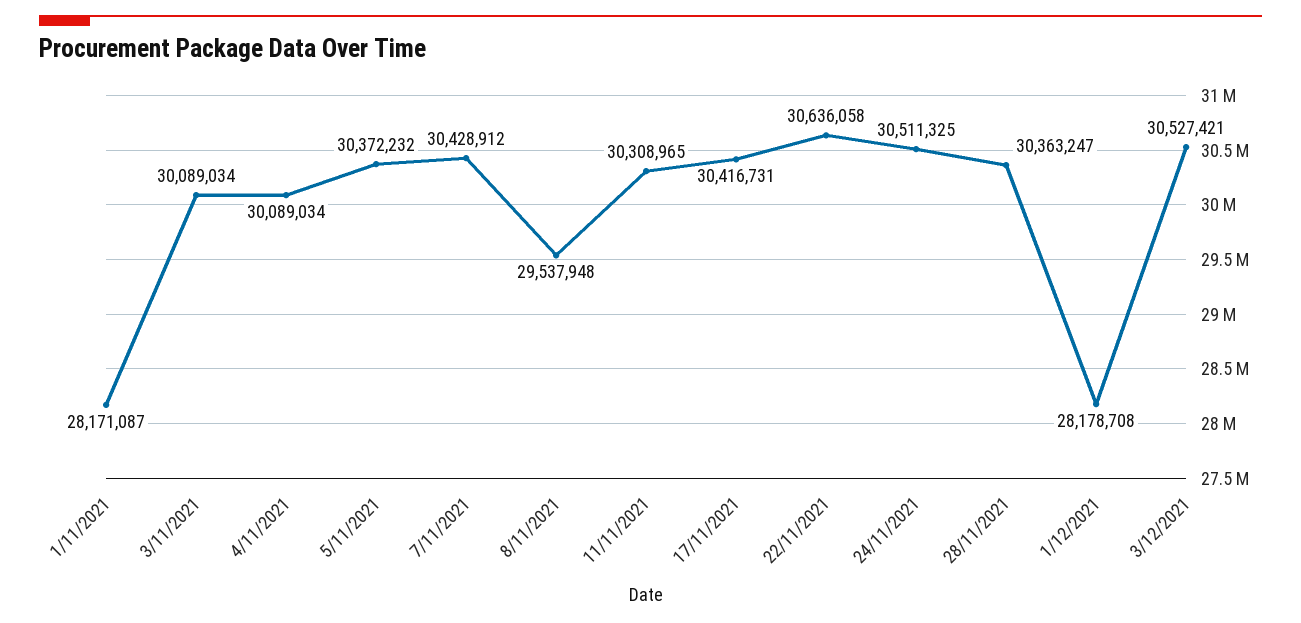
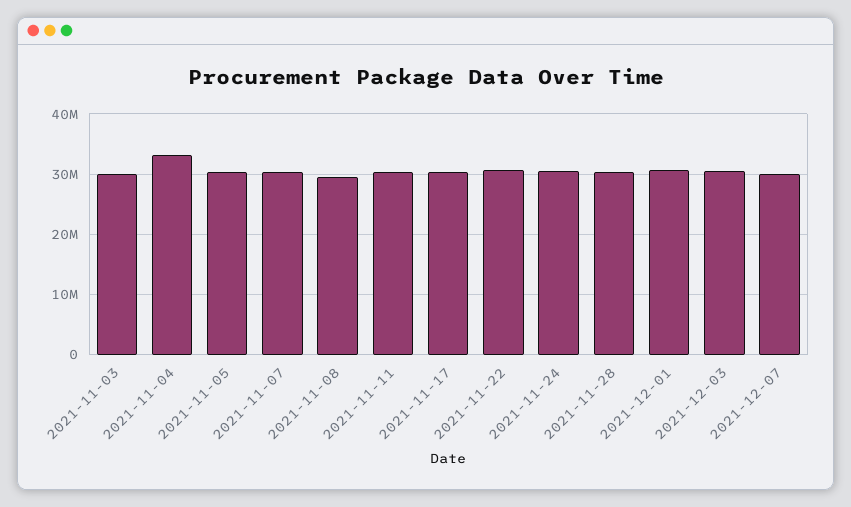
1/11/2021: 28171087 -> none
4/11/2021: 30089034 -> 33000000
1/12/2021: 28178708 -> 31000000
2021-12-07: none -> 30000000

